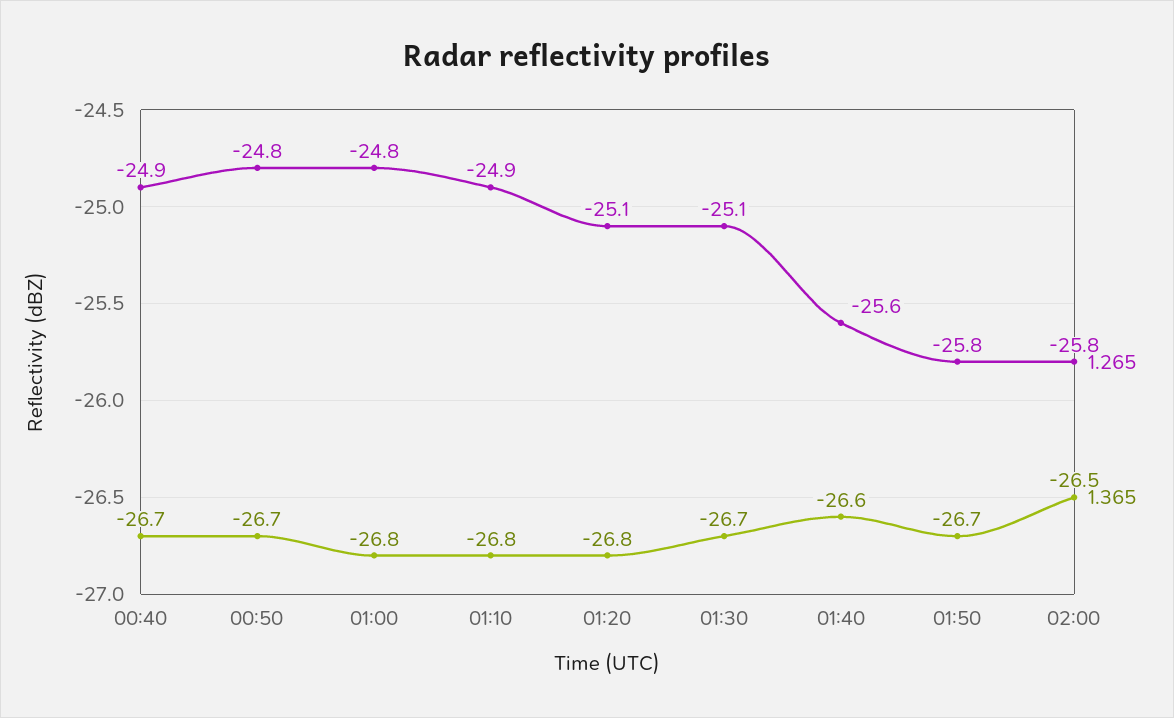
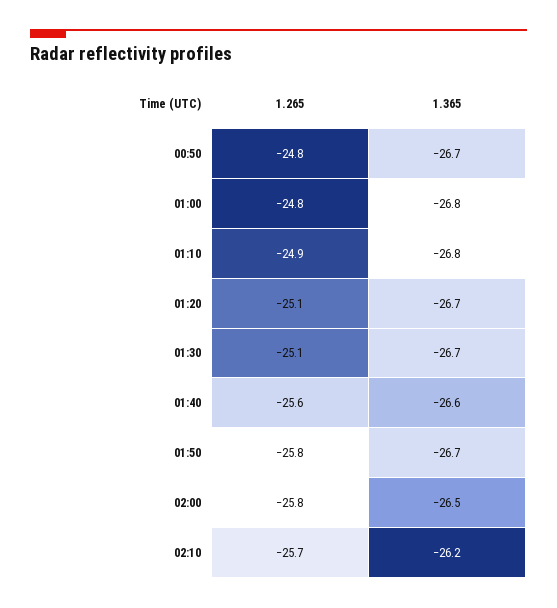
1.265, 00:40: -24.9 -> none
1.365, 00:40: -26.7 -> none
1.365, 01:20: -26.8 -> -26.7
1.265, 02:10: none -> -25.7
1.365, 02:10: none -> -26.2

